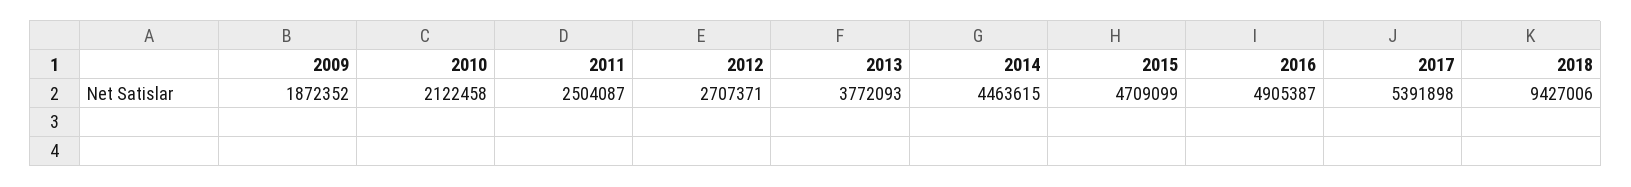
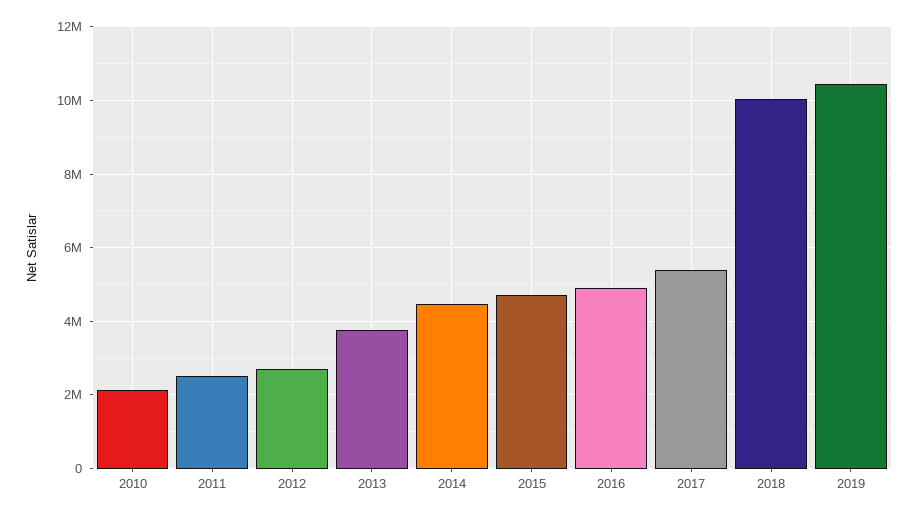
2009: 1872352 -> none
2018: 9427006 -> 10000000
2019: none -> 10400000

